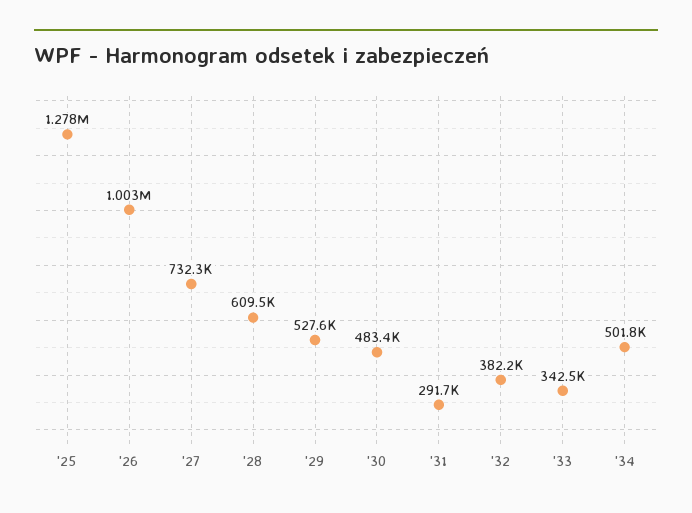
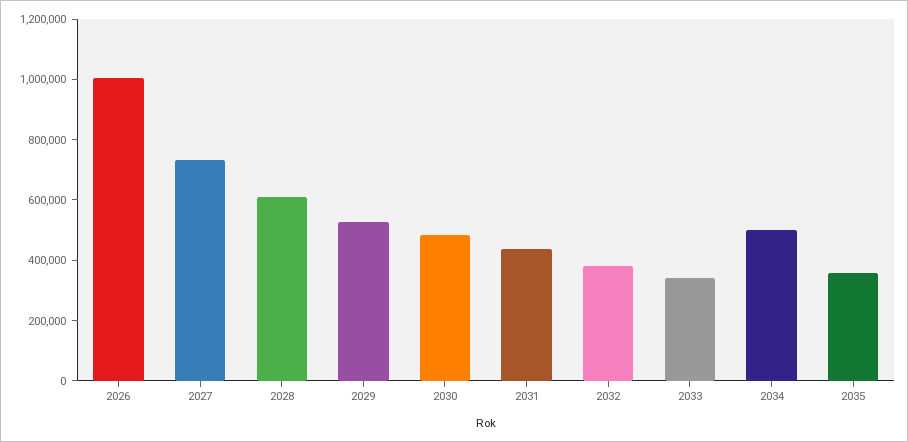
'25: 1278000 -> none
'31: 291700 -> 450000
2035: none -> 350000

